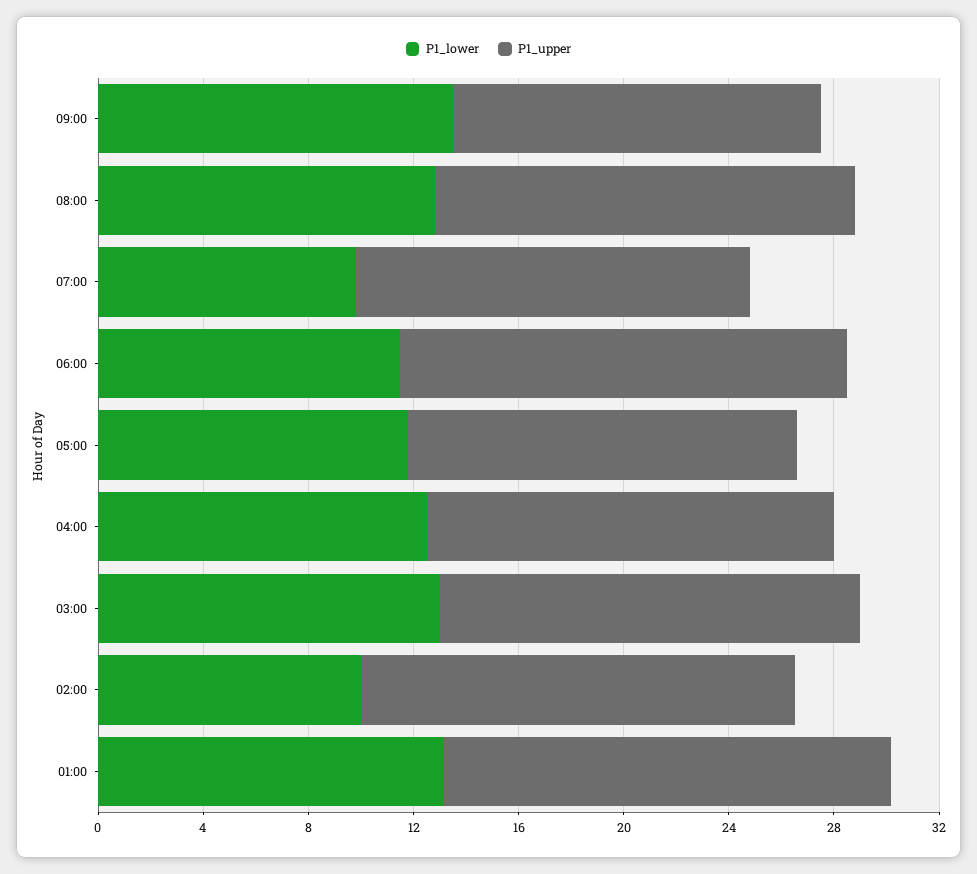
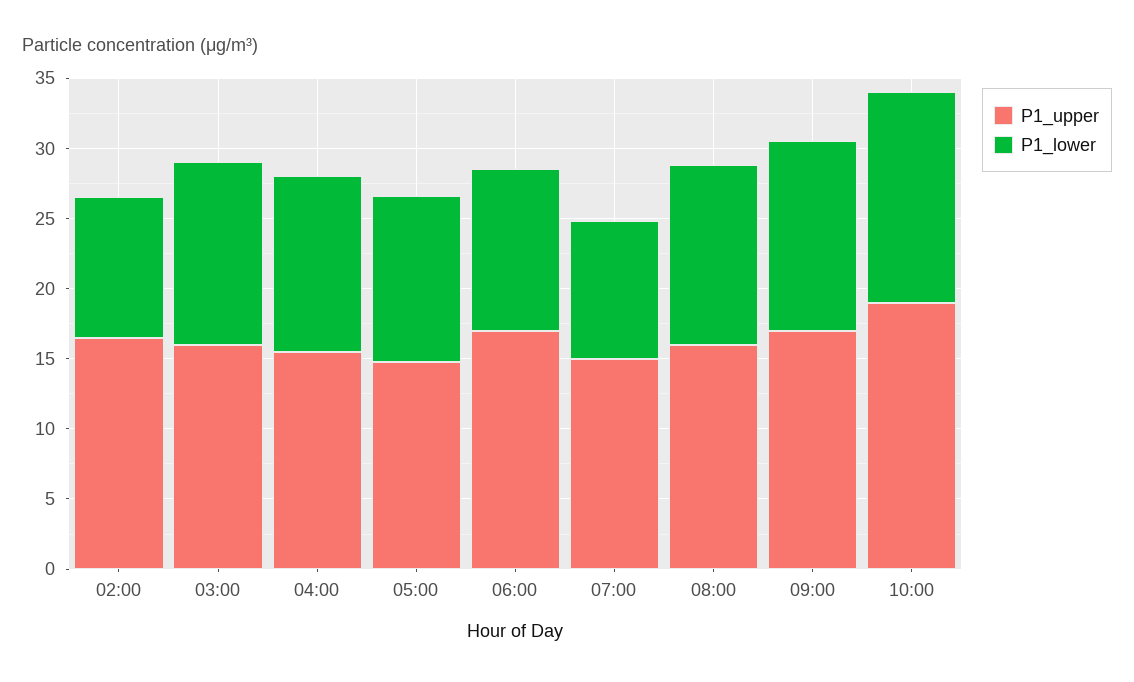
P1_upper, 09:00: 14 -> 17
P1_lower, 01:00: 13 -> none
P1_upper, 01:00: 17 -> none
P1_upper, 10:00: none -> 19
P1_lower, 10:00: none -> 15

